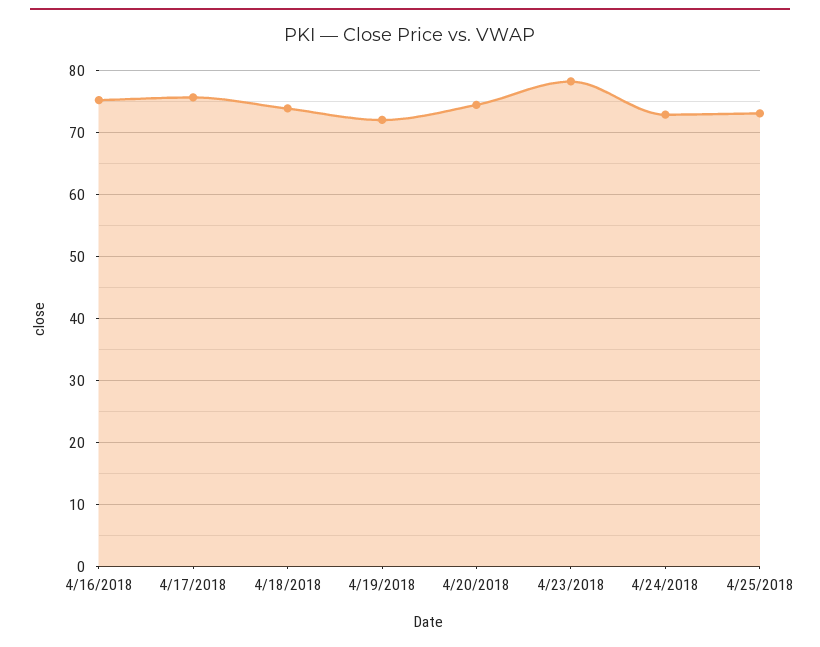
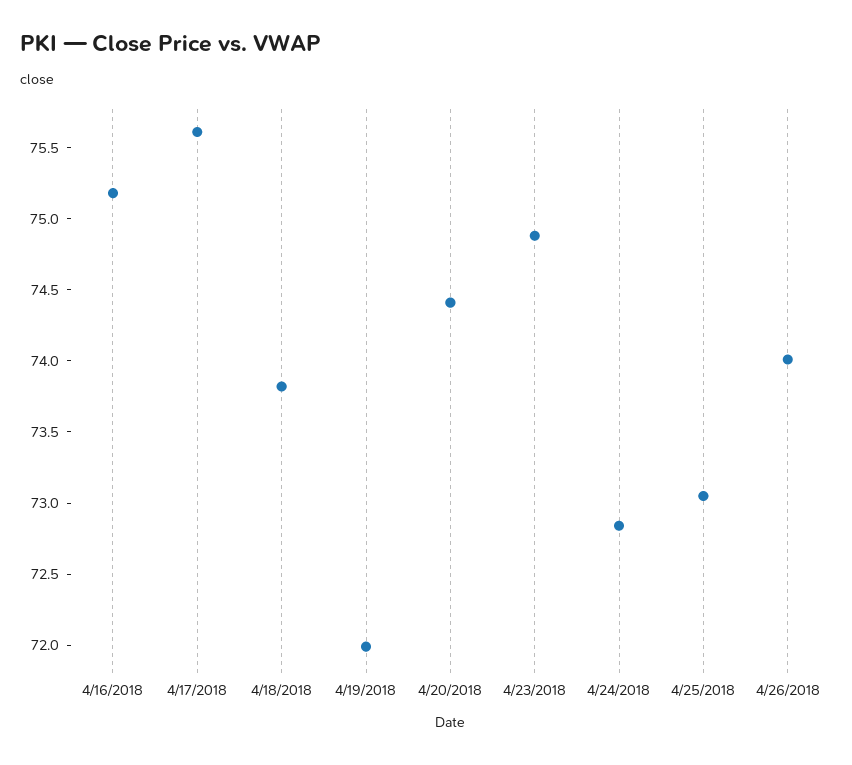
4/23/2018: 78 -> 74.9
4/26/2018: none -> 74

